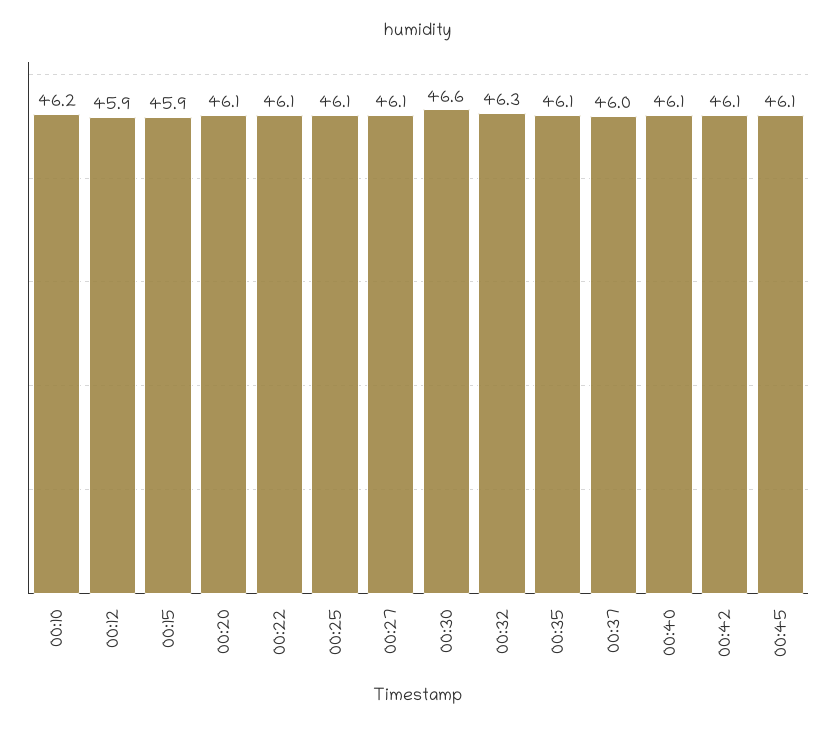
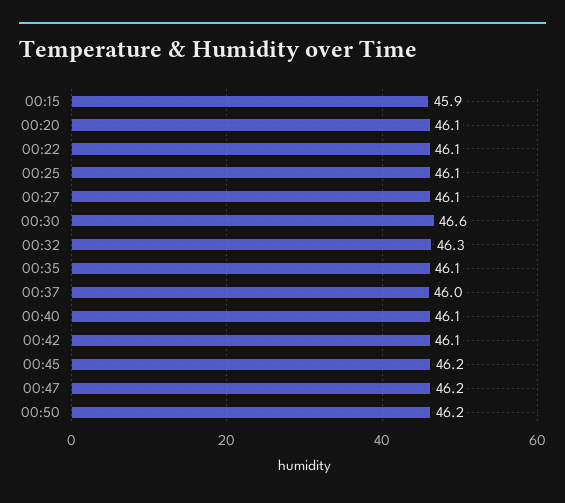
00:10: 46.2 -> none
00:12: 45.9 -> none
00:45: 46.1 -> 46.2
00:47: none -> 46.2
00:50: none -> 46.2

